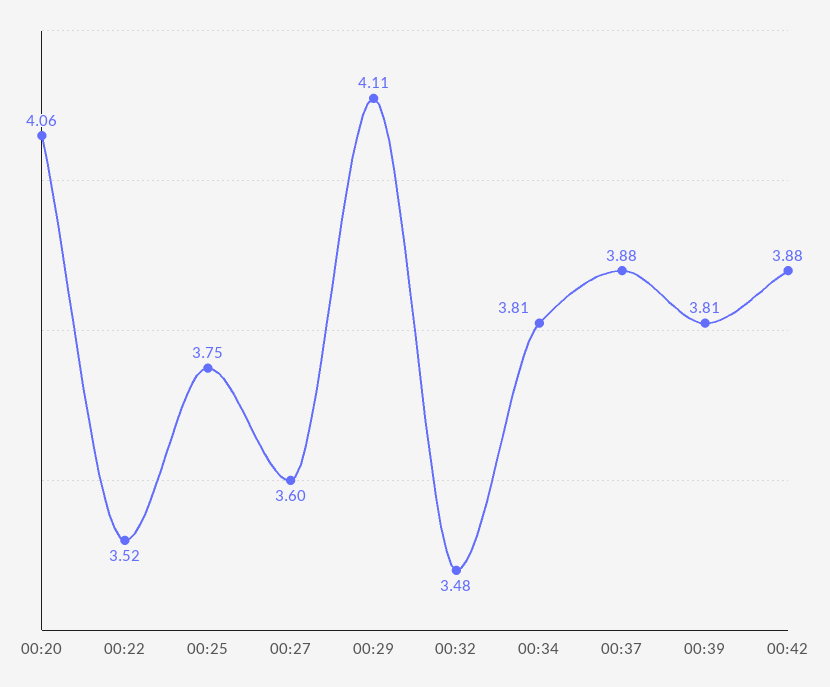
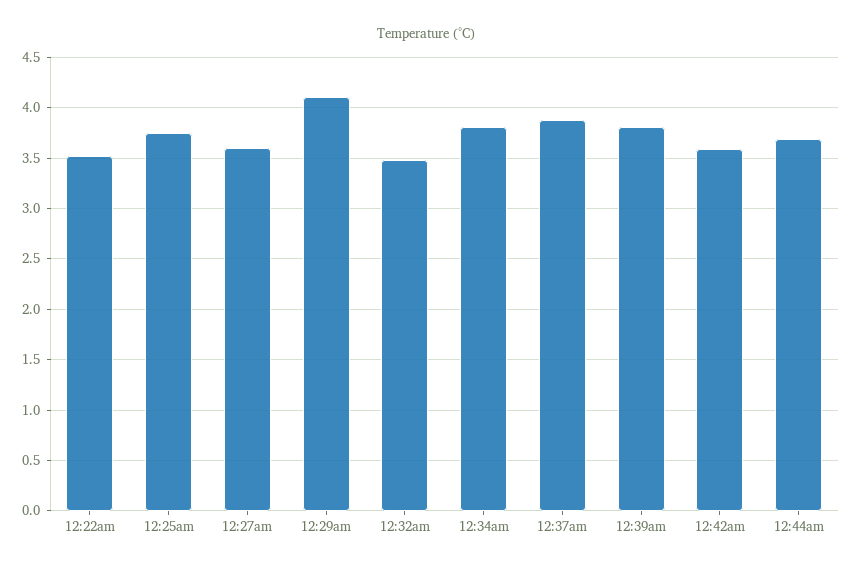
00:20: 4.06 -> none
00:42: 3.88 -> 3.6
12:44am: none -> 3.7

